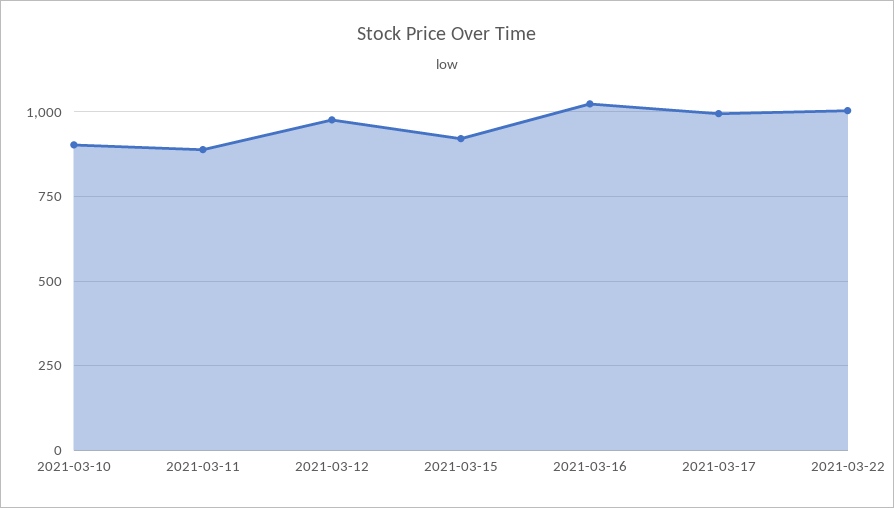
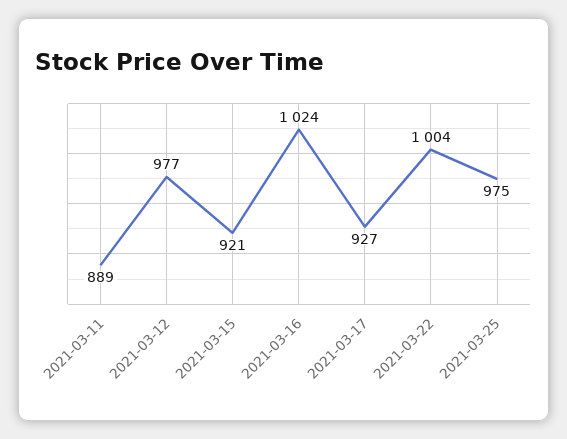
2021-03-10: 900 -> none
2021-03-17: 1000 -> 927
2021-03-25: none -> 975

